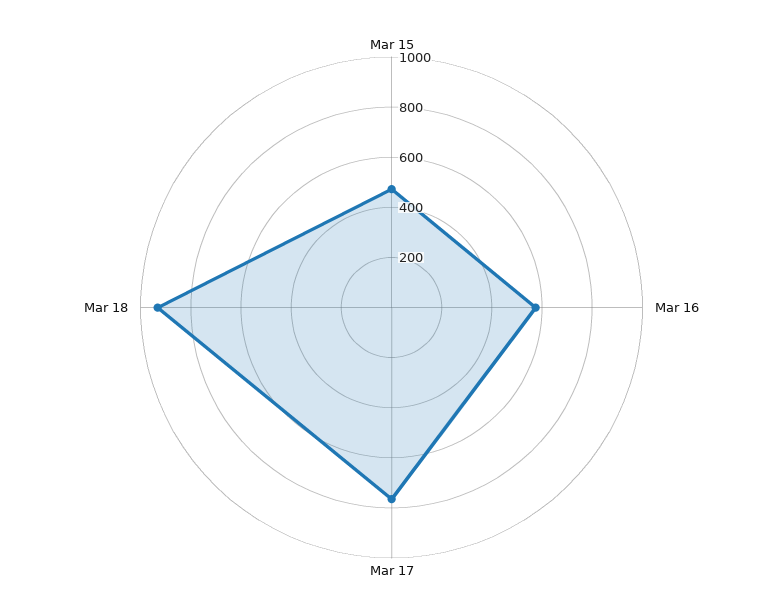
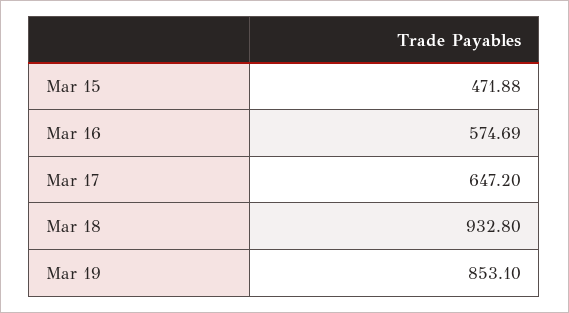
Mar 17: 750 -> 647.2
Mar 19: none -> 853.1

